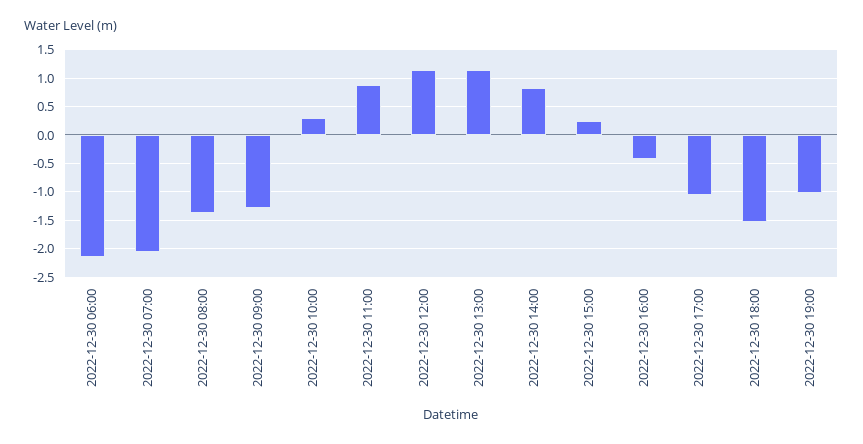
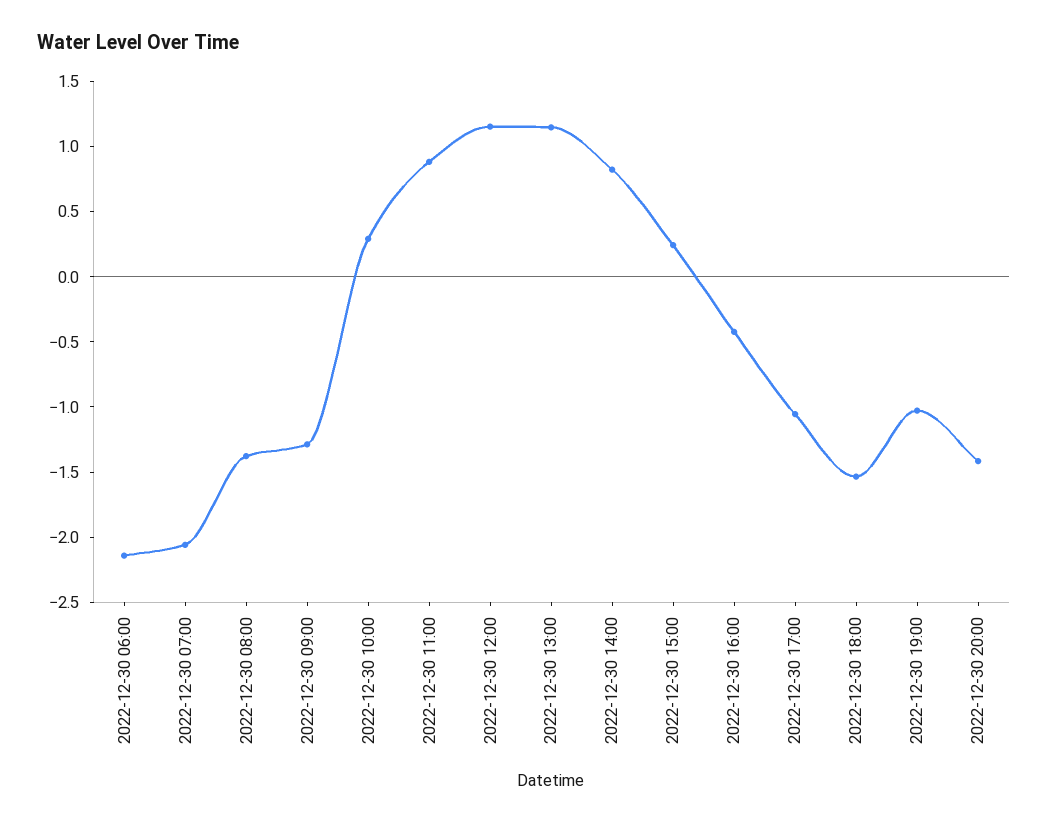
2022-12-30 20:00: none -> -1.4

